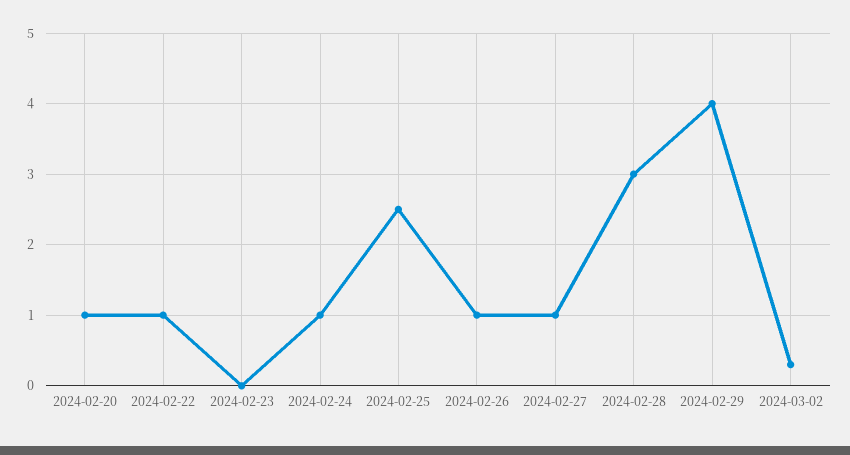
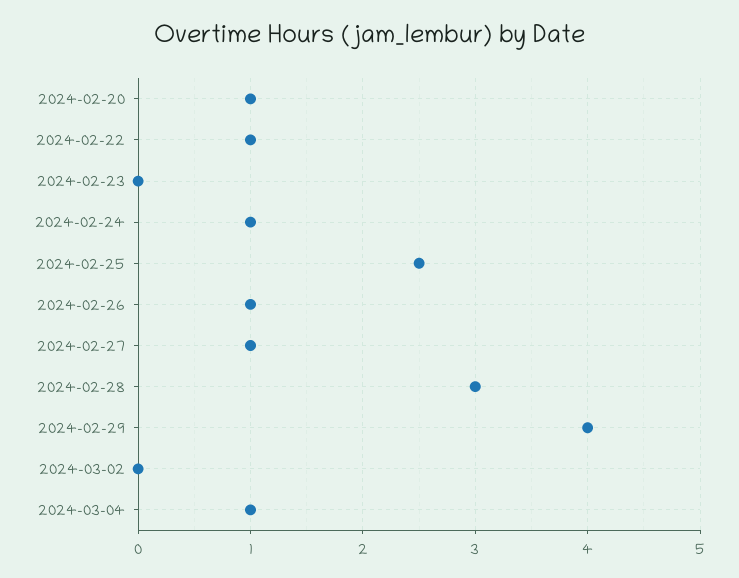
2024-03-02: 0.3 -> 0
2024-03-04: none -> 1

